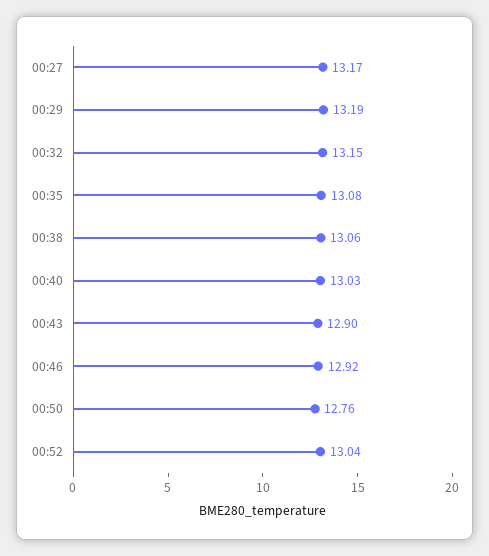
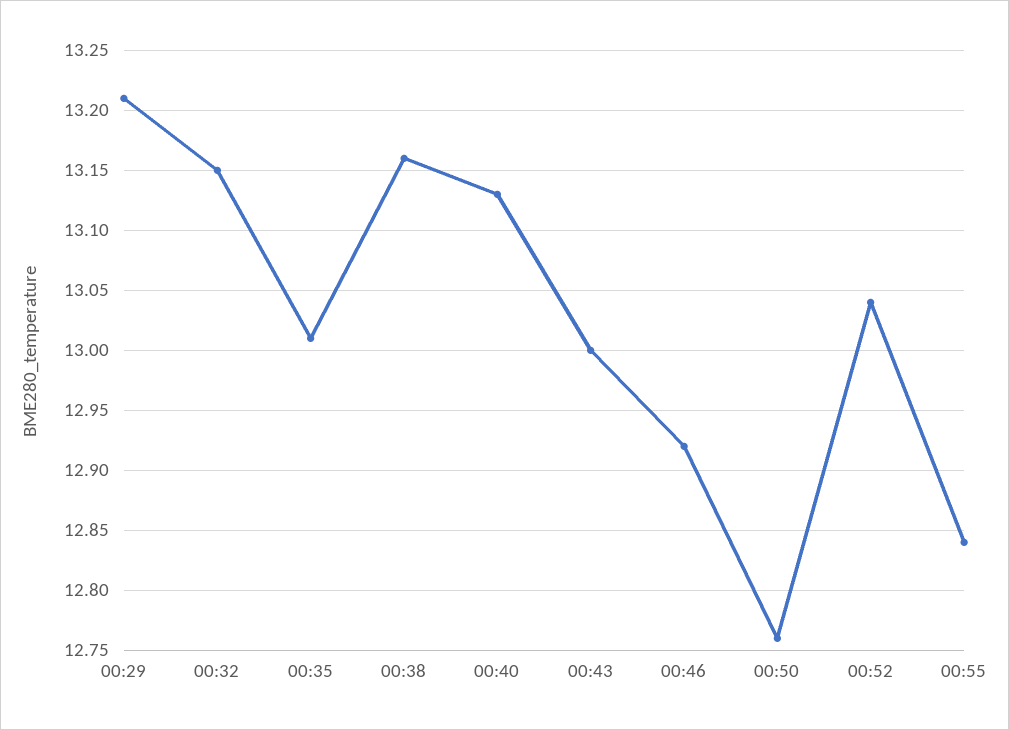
00:27: 13.17 -> none
00:29: 13.19 -> 13.21
00:35: 13.08 -> 13.01
00:38: 13.06 -> 13.16
00:40: 13.03 -> 13.13
00:43: 12.9 -> 13
00:55: none -> 12.84

